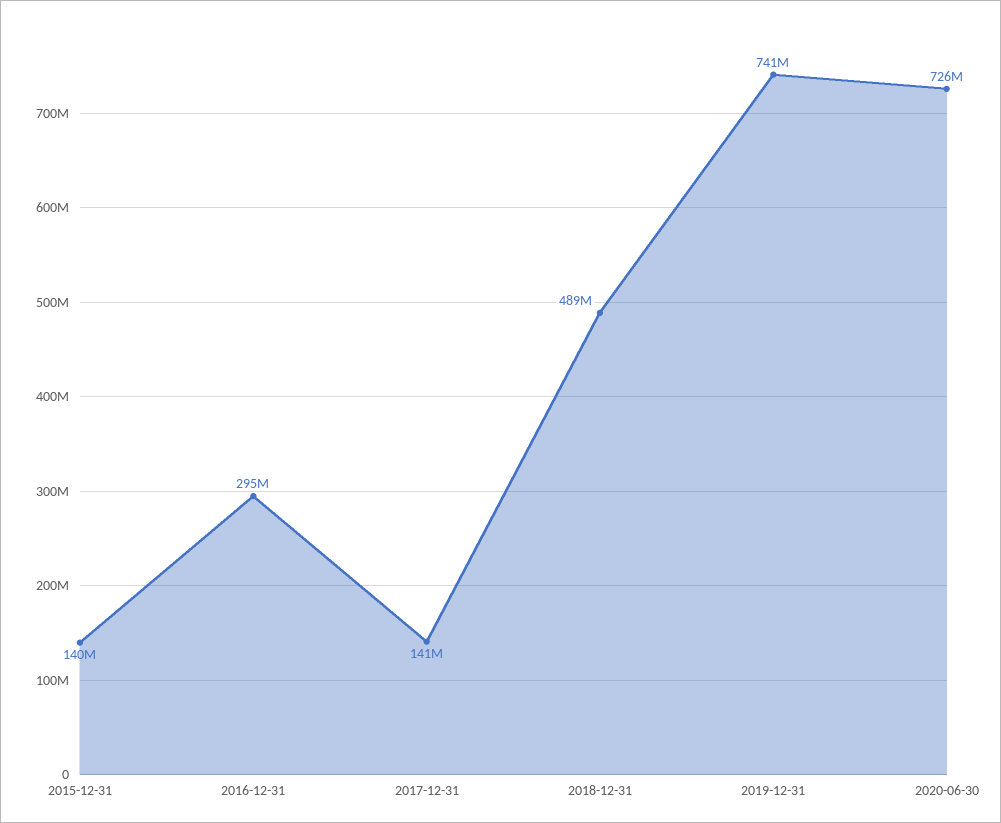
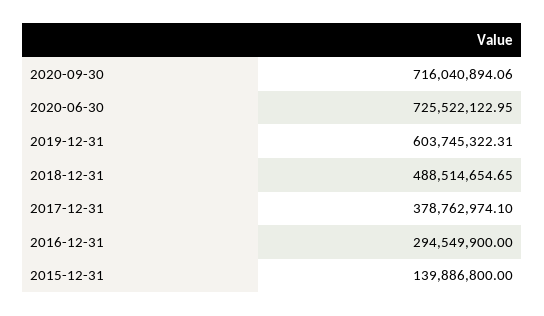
2017-12-31: 141000000 -> 378762974.1
2019-12-31: 741000000 -> 603745322.31
2020-09-30: none -> 716040894.06

